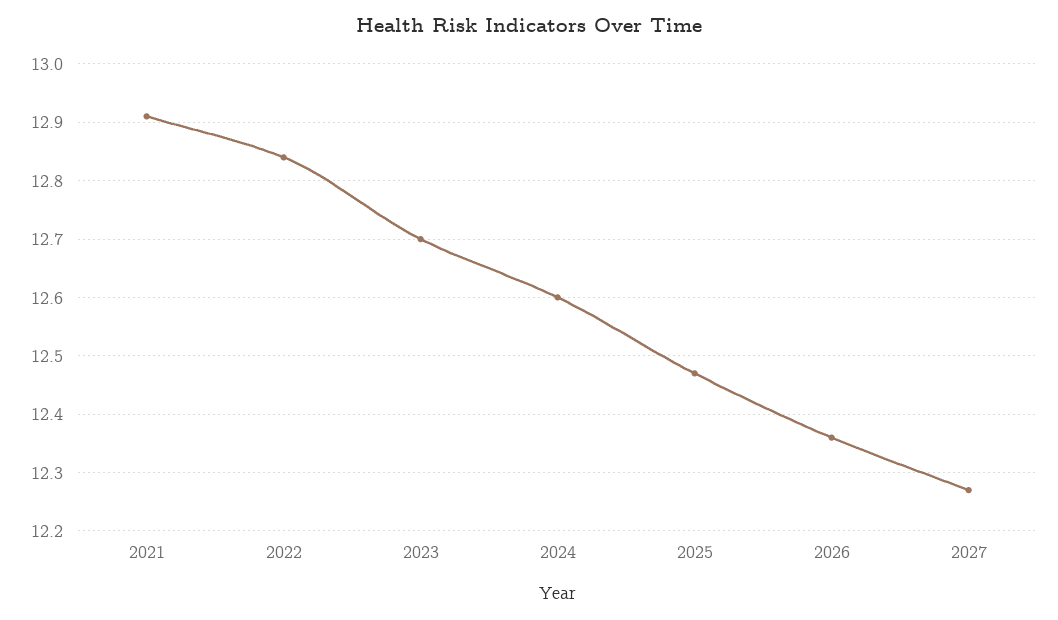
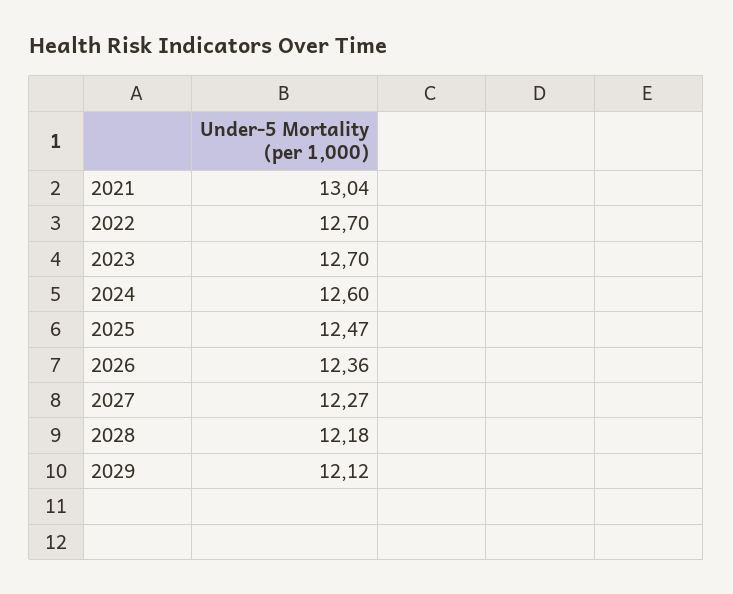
2021: 12.9 -> 13.04
2022: 12.85 -> 12.7
2028: none -> 12.18
2029: none -> 12.12

